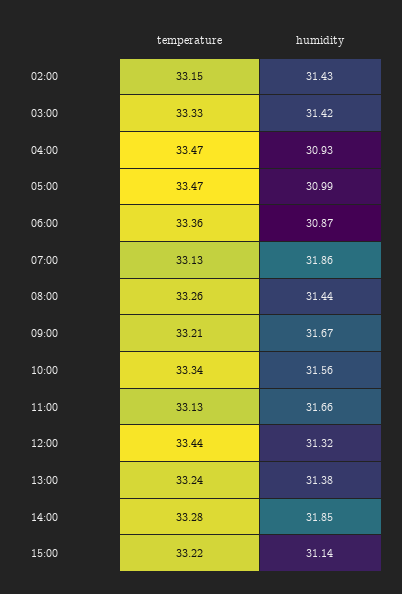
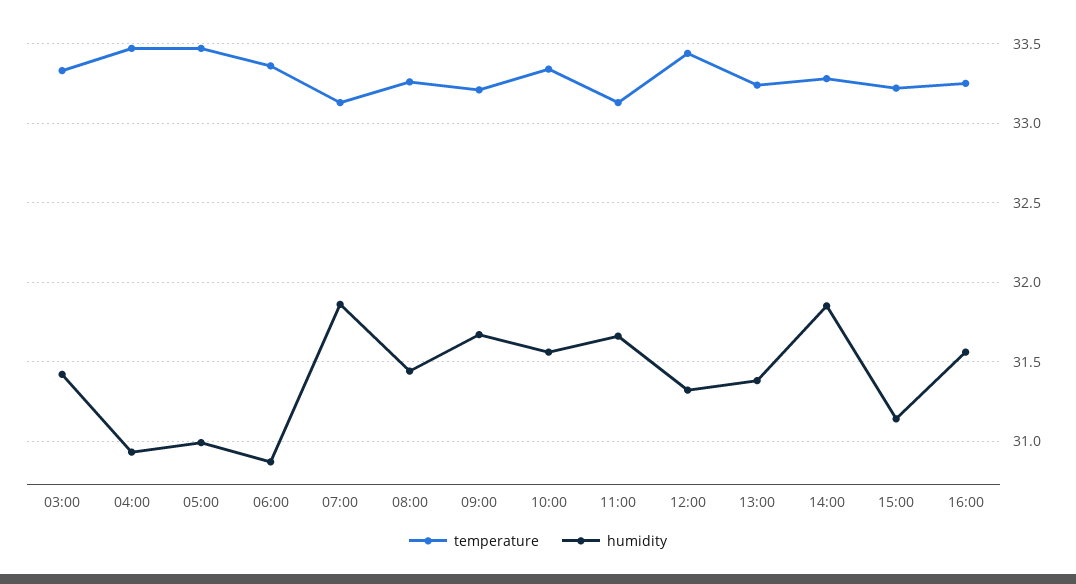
temperature, 02:00: 33.15 -> none
humidity, 02:00: 31.43 -> none
temperature, 16:00: none -> 33.25
humidity, 16:00: none -> 31.55

